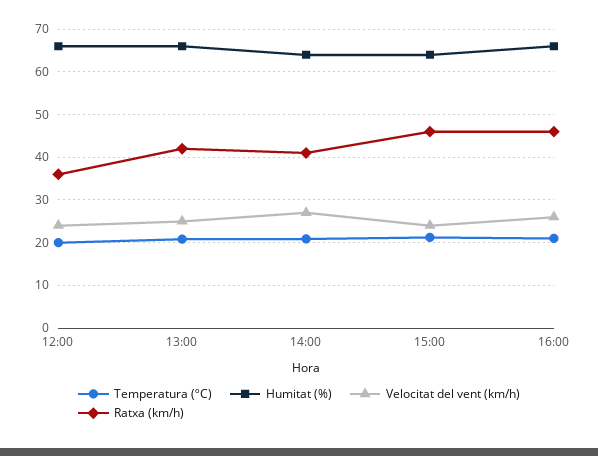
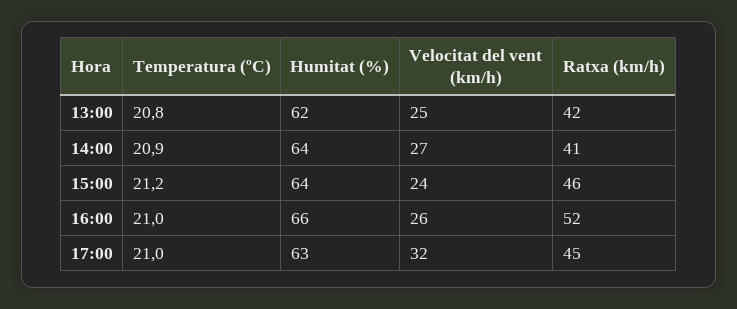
Temperatura (ºC), 12:00: 20 -> none
Humitat (%), 12:00: 66 -> none
Velocitat del vent (km/h), 12:00: 24 -> none
Ratxa (km/h), 12:00: 36 -> none
Humitat (%), 13:00: 66 -> 62
Ratxa (km/h), 16:00: 46 -> 52
Temperatura (ºC), 17:00: none -> 21
Humitat (%), 17:00: none -> 63
Velocitat del vent (km/h), 17:00: none -> 32
Ratxa (km/h), 17:00: none -> 45

